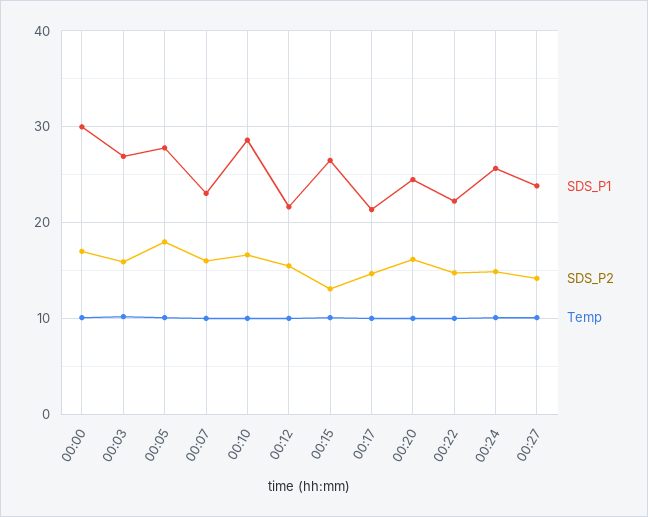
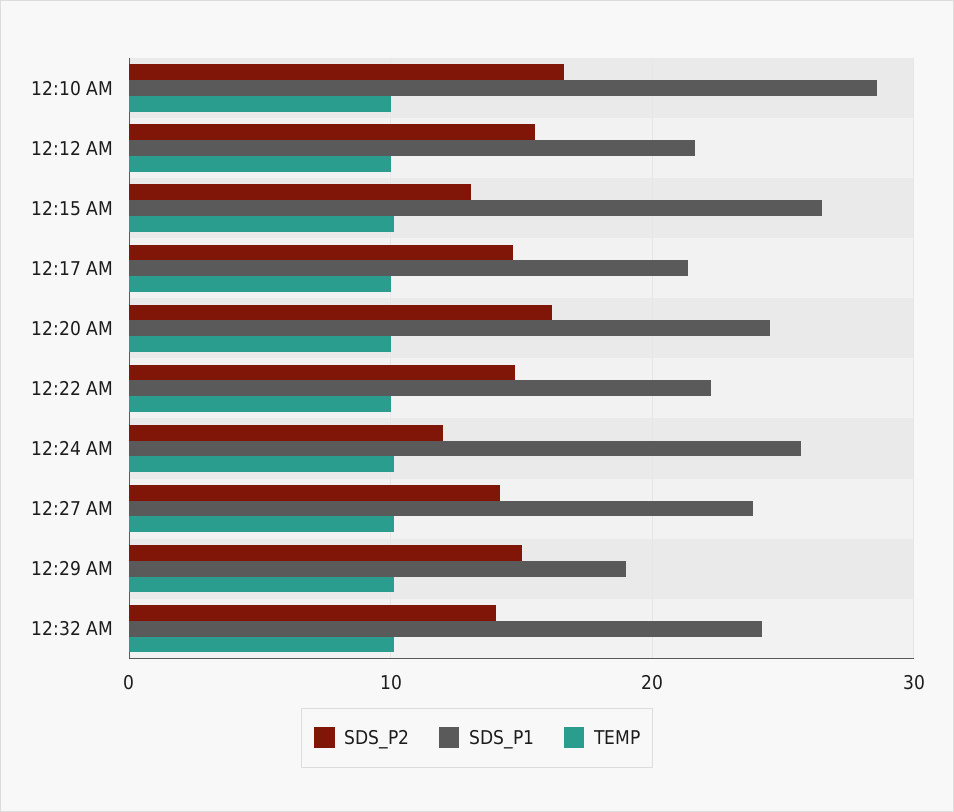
SDS_P1, 00:00: 30 -> none
SDS_P2, 00:00: 17 -> none
Temp, 00:00: 10 -> none
SDS_P1, 00:03: 27 -> none
SDS_P2, 00:03: 16 -> none
Temp, 00:03: 10 -> none
SDS_P1, 00:05: 28 -> none
SDS_P2, 00:05: 18 -> none
Temp, 00:05: 10 -> none
SDS_P1, 00:07: 23 -> none
SDS_P2, 00:07: 16 -> none
Temp, 00:07: 10 -> none
SDS_P2, 00:24: 15 -> 12
SDS_P2, 12:29 AM: none -> 15
SDS_P1, 12:29 AM: none -> 19
Temp, 12:29 AM: none -> 10
SDS_P2, 12:32 AM: none -> 14
SDS_P1, 12:32 AM: none -> 24
Temp, 12:32 AM: none -> 10

